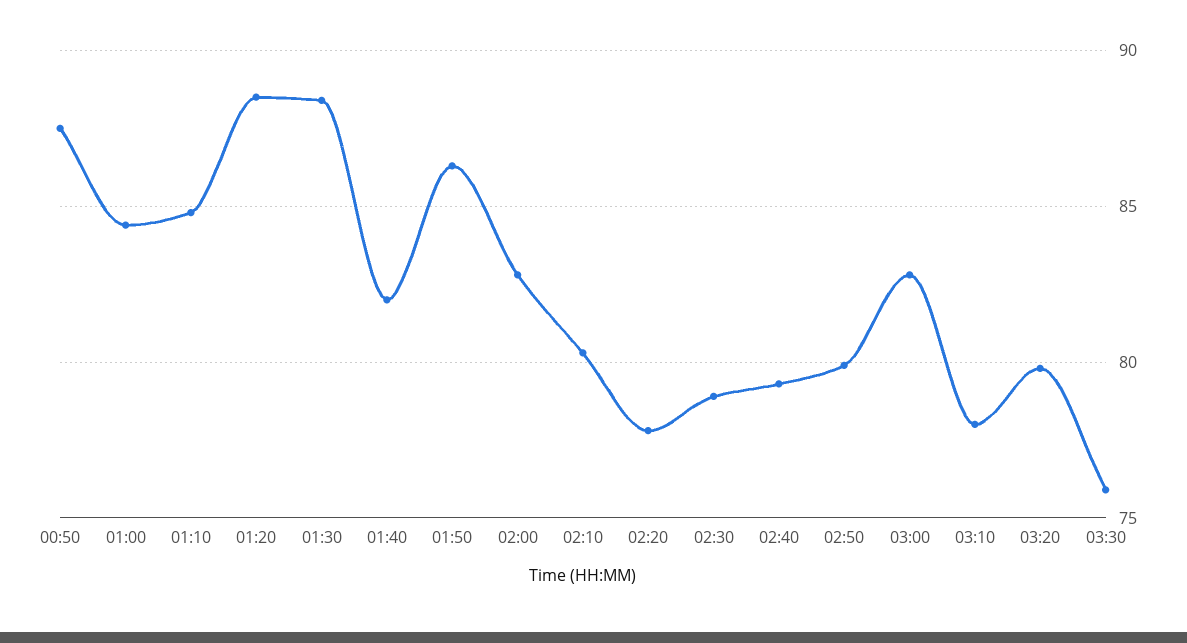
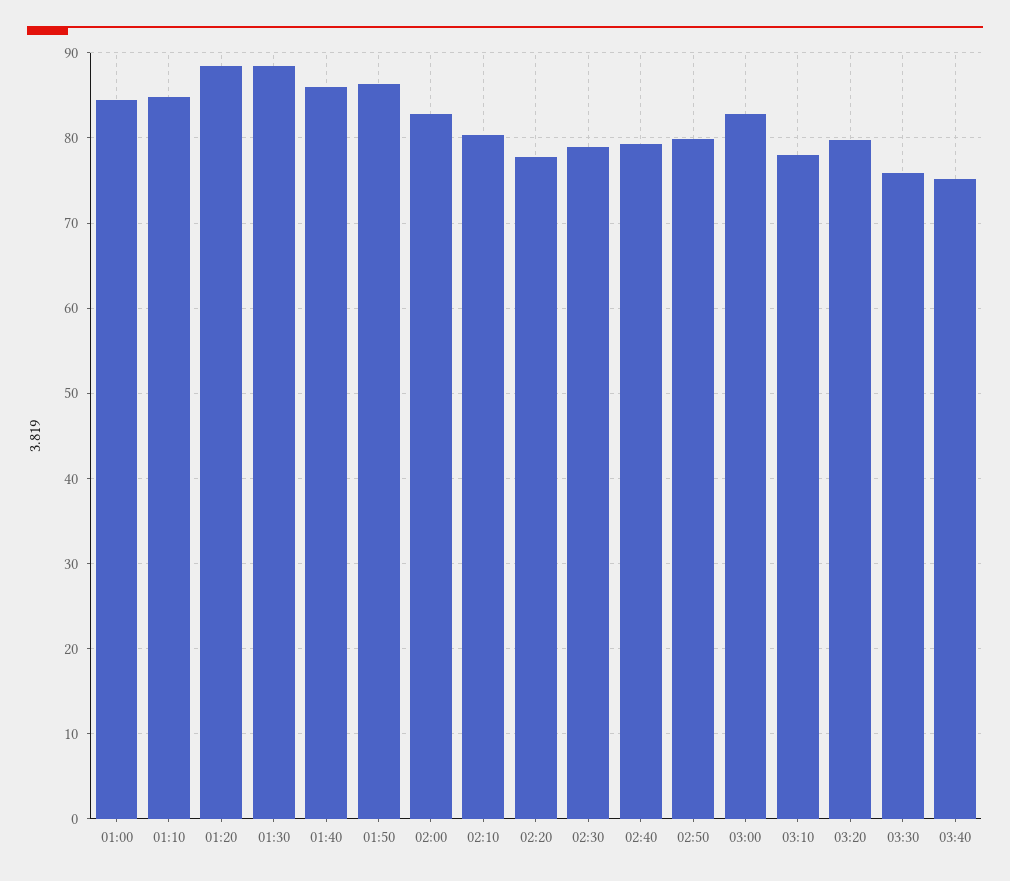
00:50: 87.5 -> none
01:40: 82 -> 86
03:40: none -> 75

